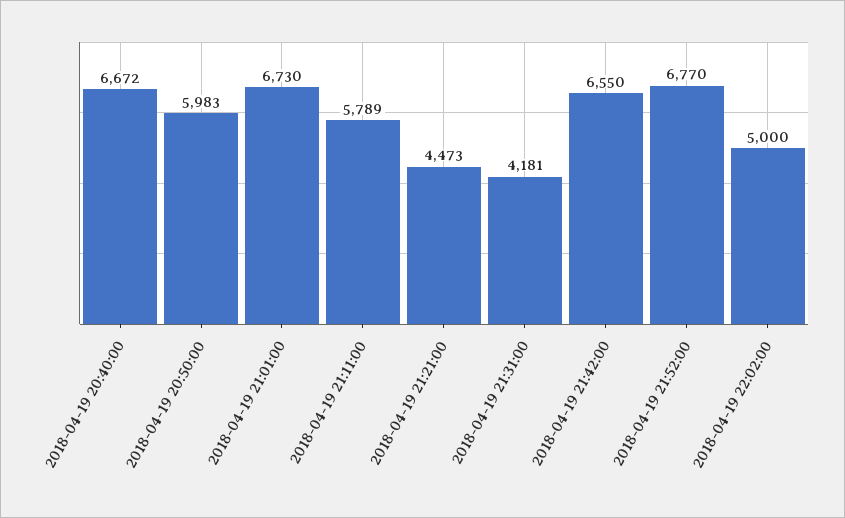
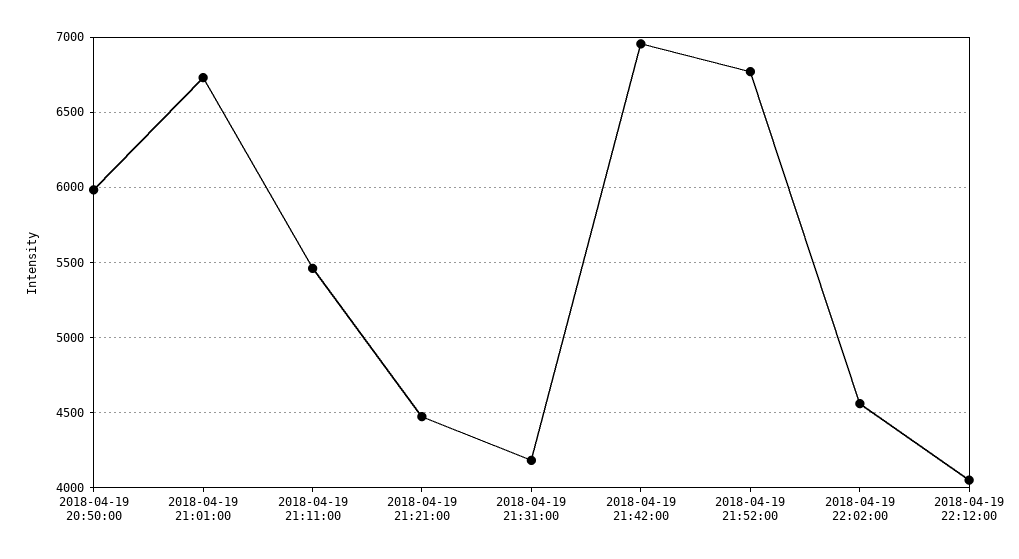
2018-04-19 20:40:00: 6672 -> none
2018-04-19 21:11:00: 5789 -> 5450
2018-04-19 21:42:00: 6550 -> 6950
2018-04-19 22:02:00: 5000 -> 4550
2018-04-19 22:12:00: none -> 4050

